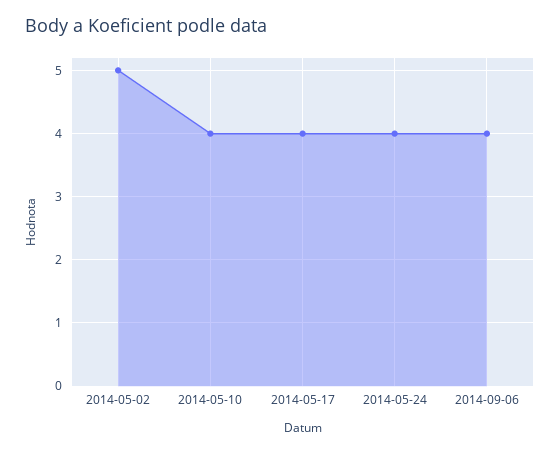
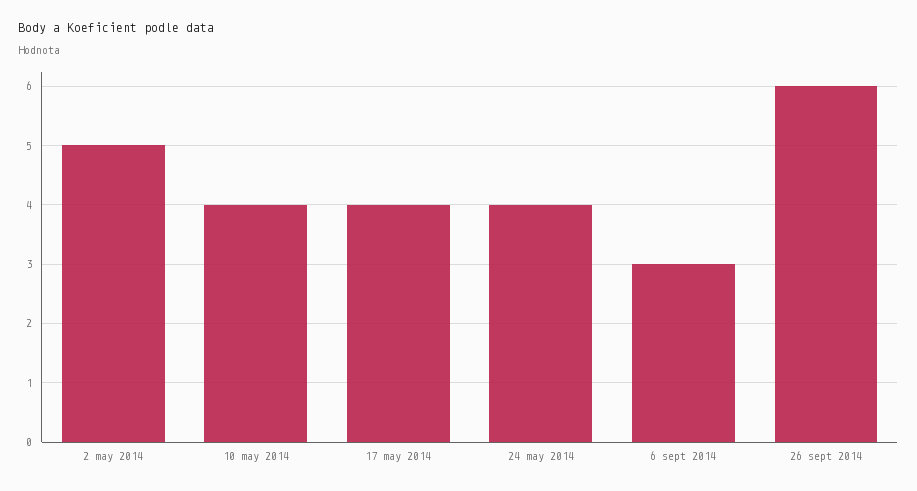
2014-09-06: 4 -> 3
26 sept 2014: none -> 6

